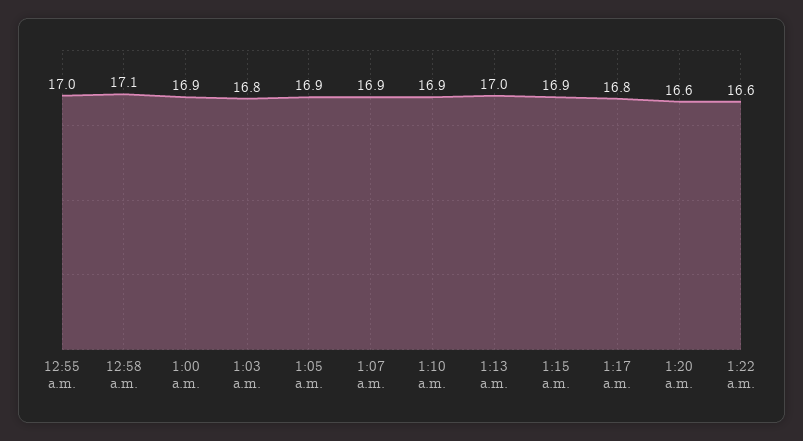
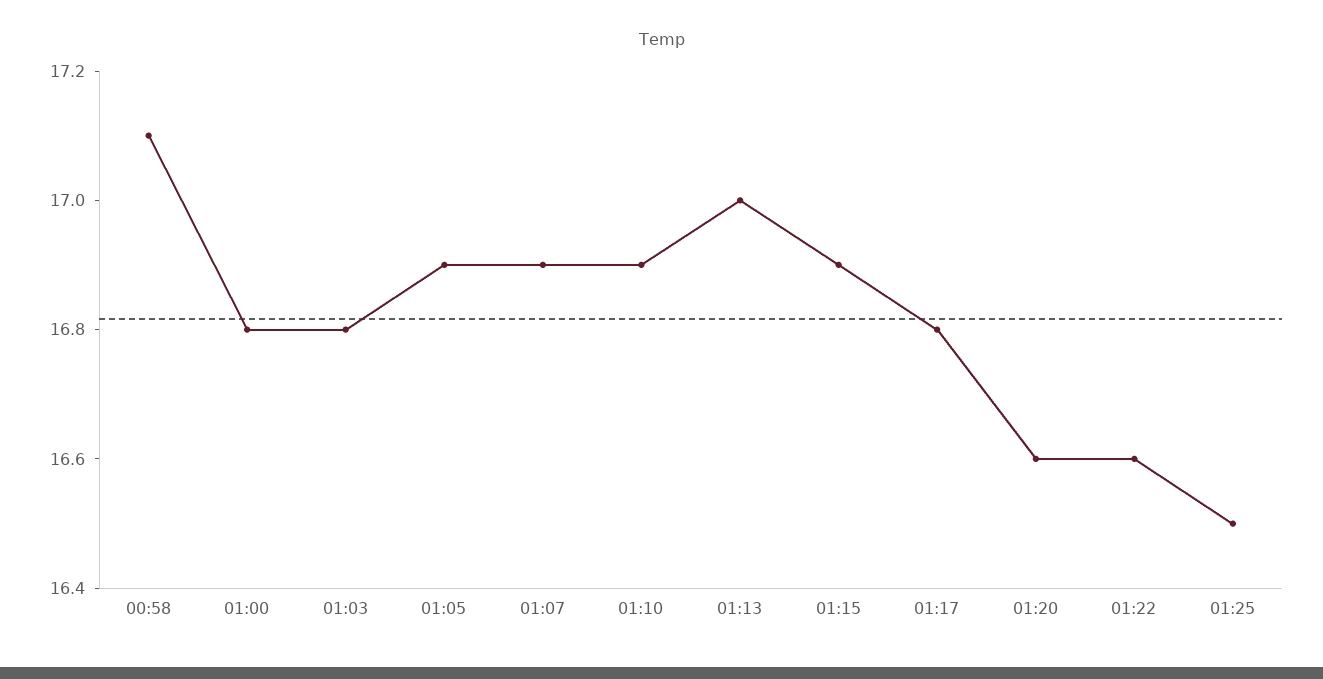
12:55 a.m.: 17 -> none
1:00 a.m.: 16.9 -> 16.8
01:25: none -> 16.5

